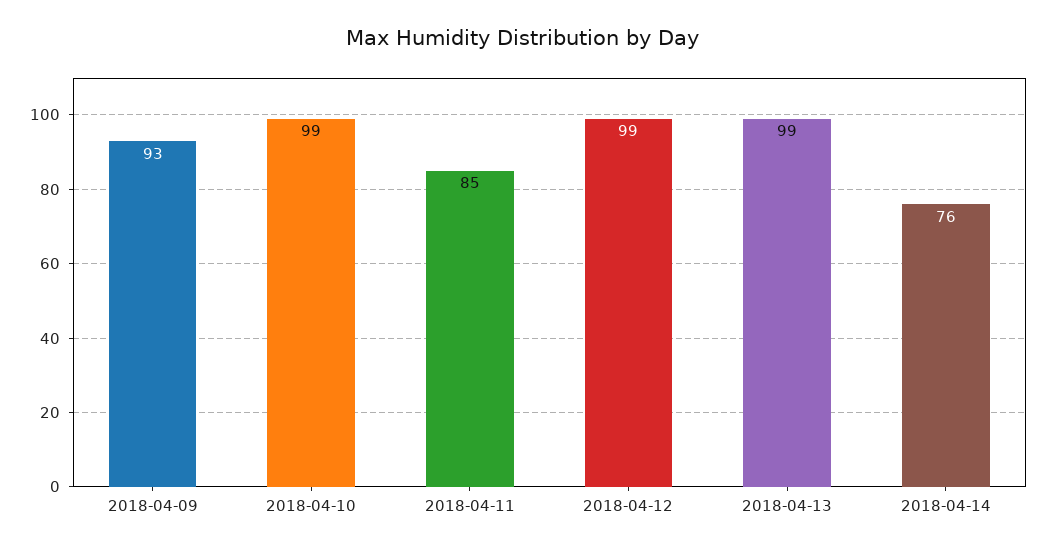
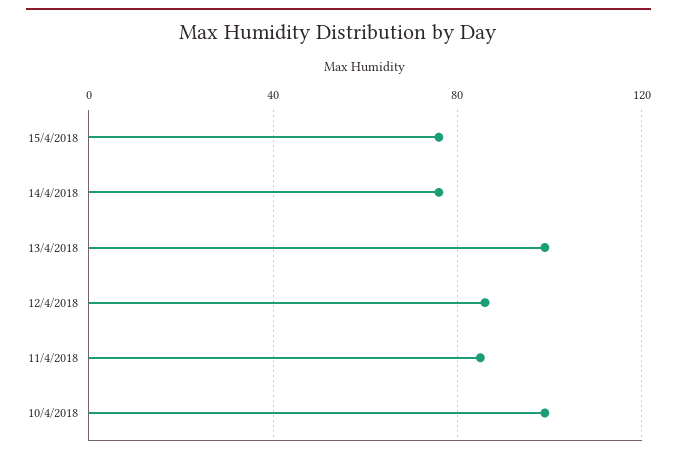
2018-04-09: 93 -> none
2018-04-12: 99 -> 85
15/4/2018: none -> 75

